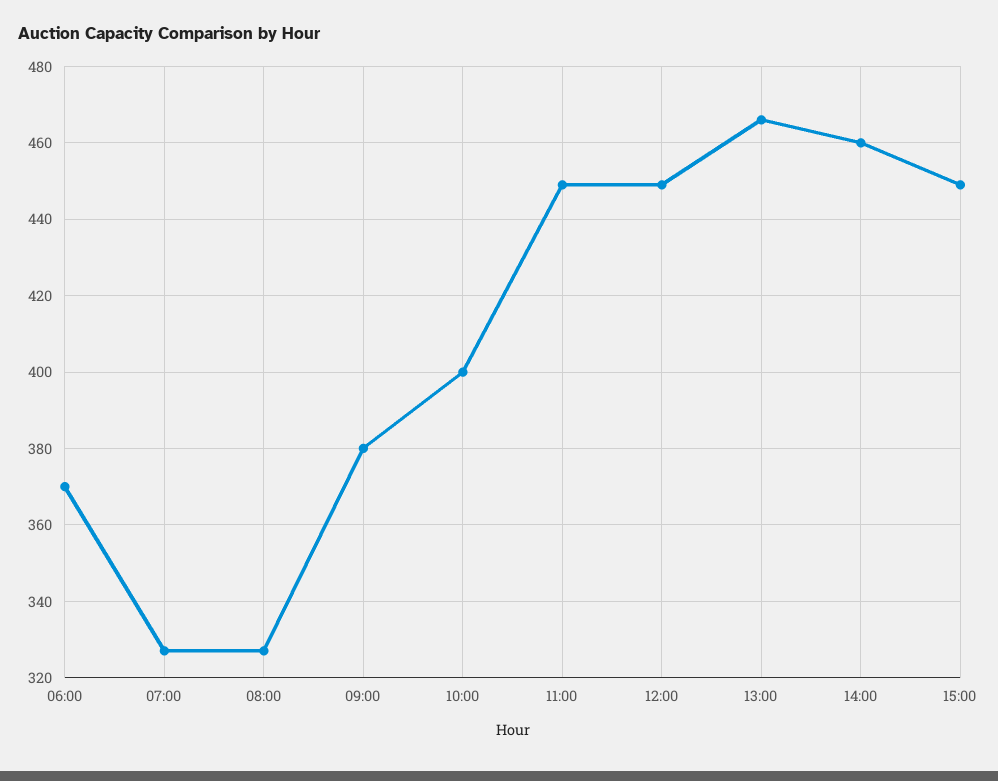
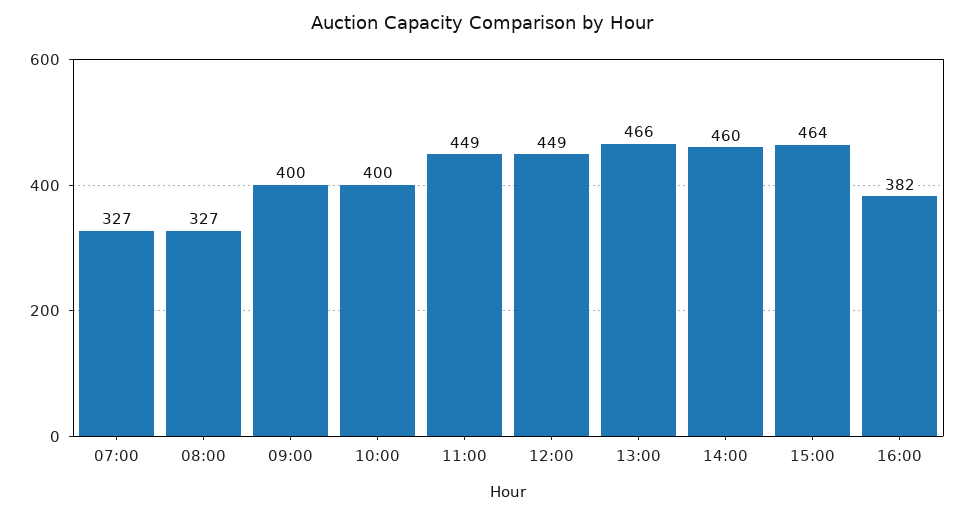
06:00: 370 -> none
09:00: 380 -> 400
15:00: 450 -> 464
16:00: none -> 382

